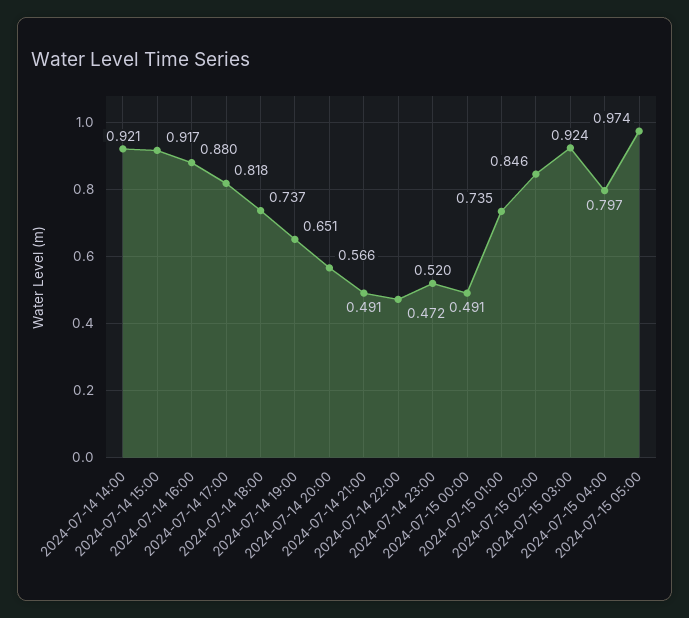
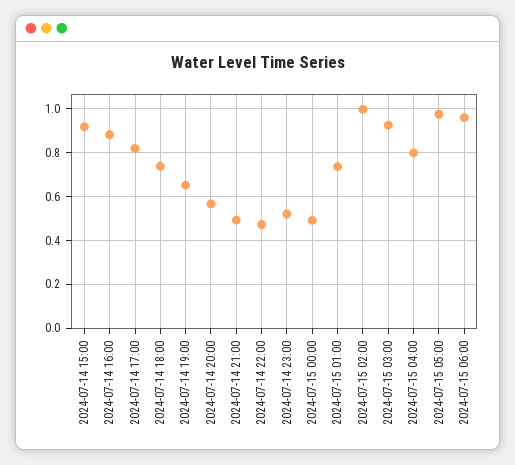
2024-07-14 14:00: 0.921 -> none
2024-07-15 02:00: 0.846 -> 1
2024-07-15 06:00: none -> 0.95

